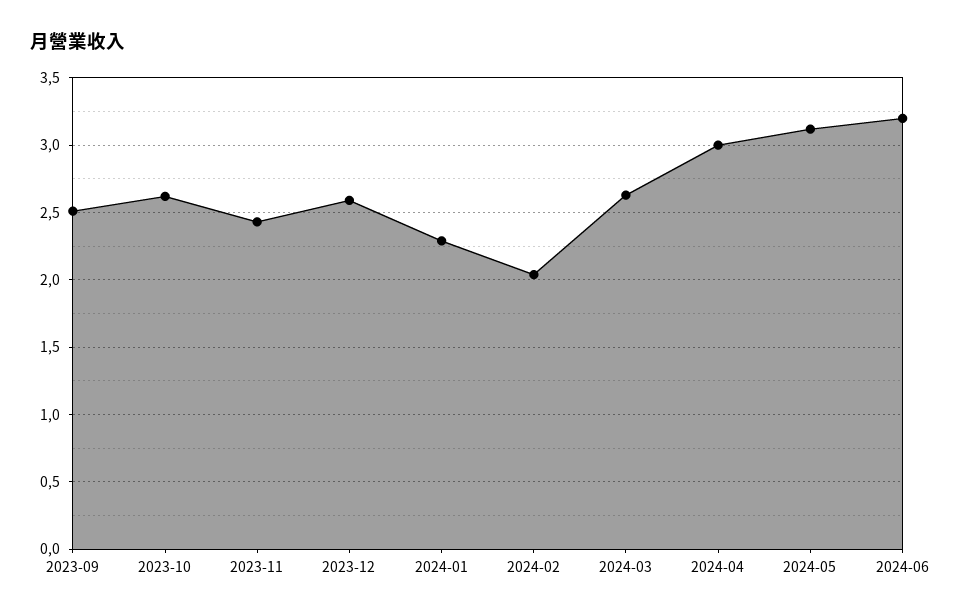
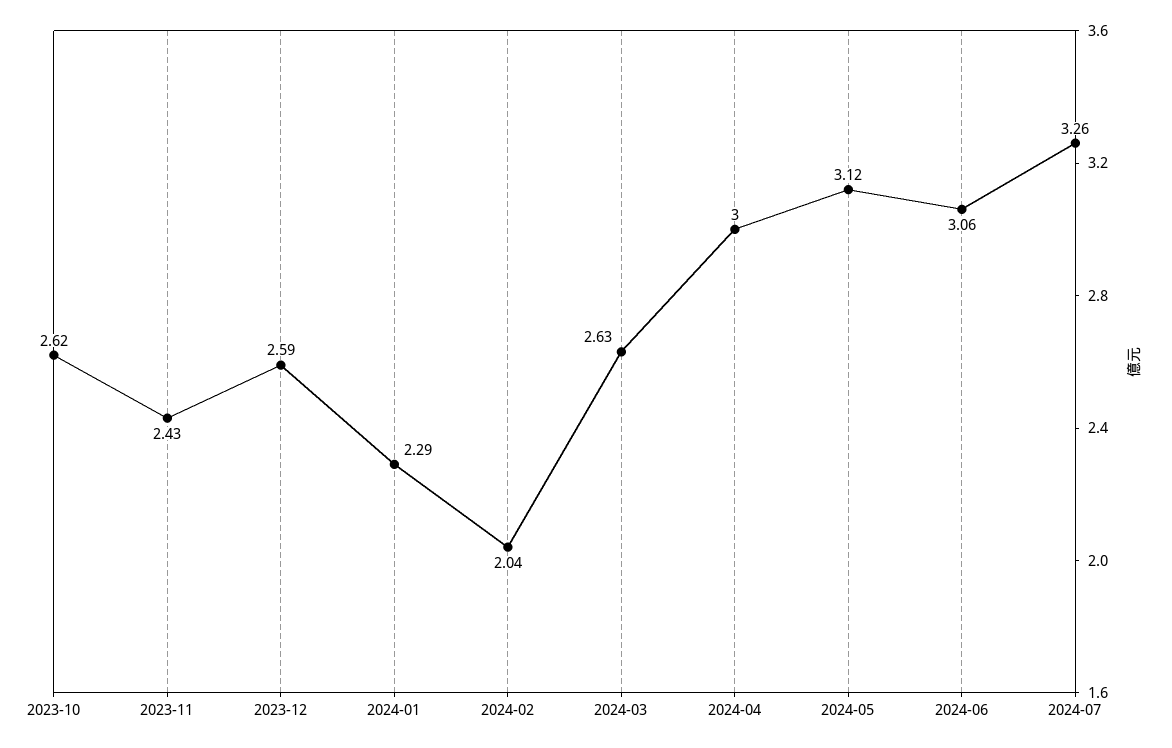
2023-09: 2.5 -> none
2024-06: 3.2 -> 3.06
2024-07: none -> 3.26

